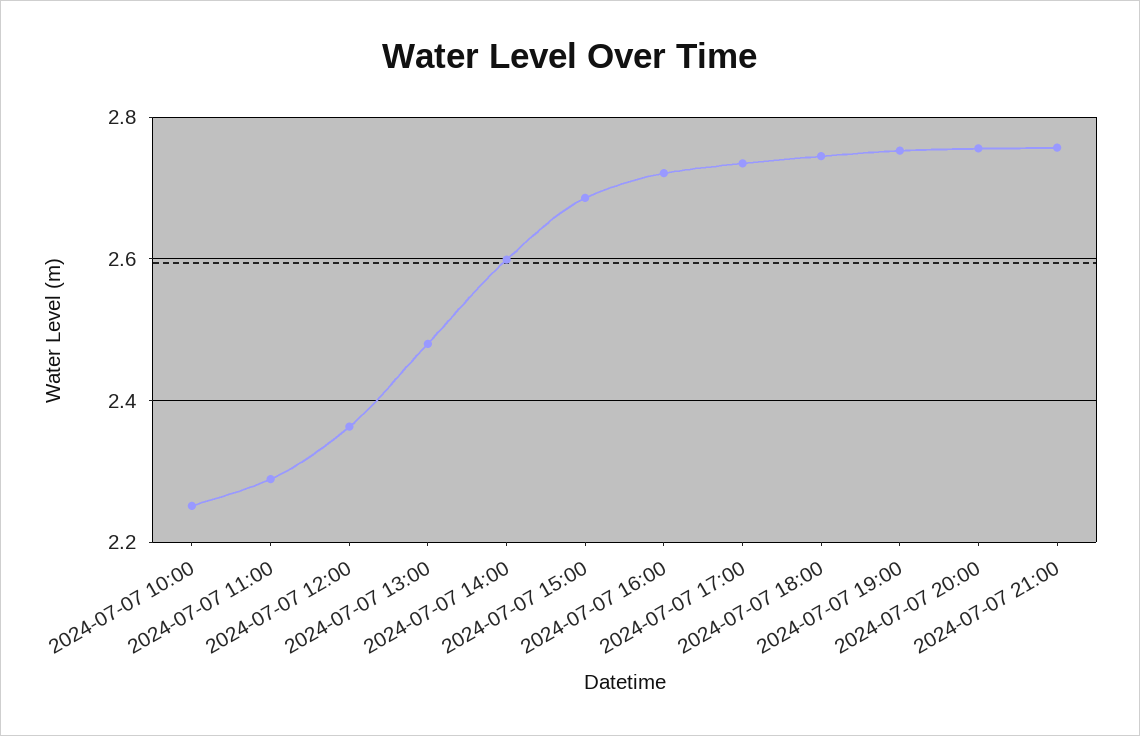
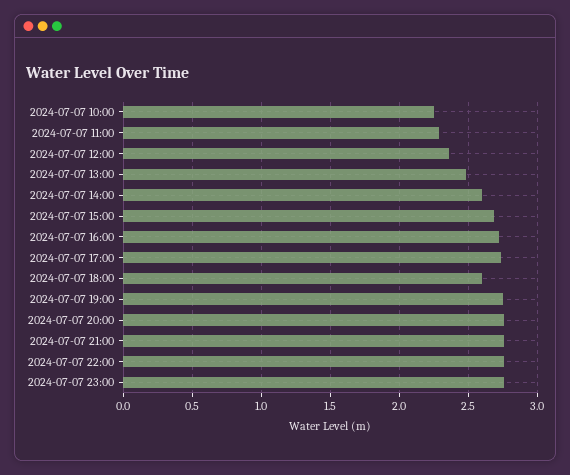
2024-07-07 18:00: 2.74 -> 2.6
2024-07-07 22:00: none -> 2.75
2024-07-07 23:00: none -> 2.75

